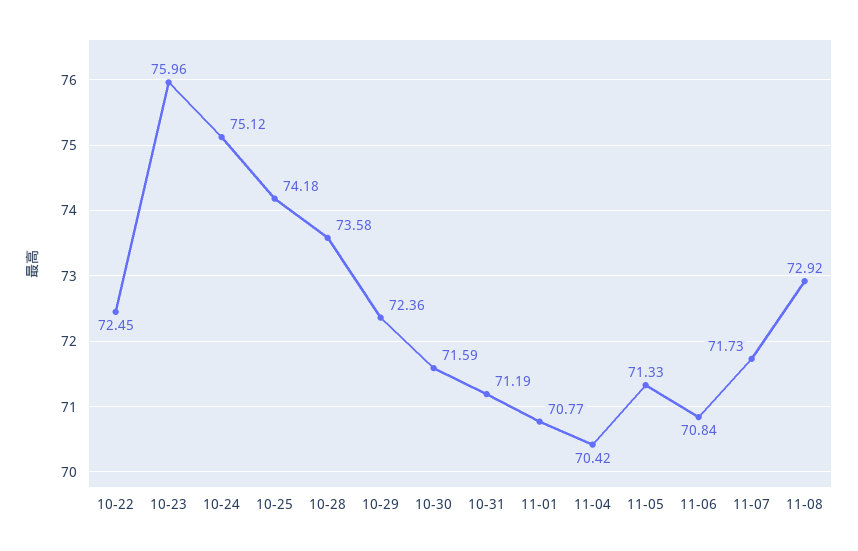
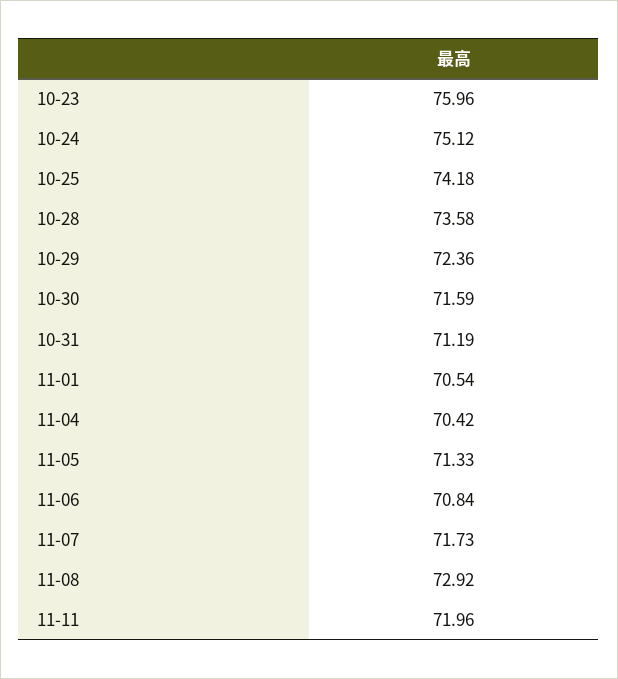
10-22: 72.45 -> none
11-01: 70.77 -> 70.54
11-11: none -> 71.96

